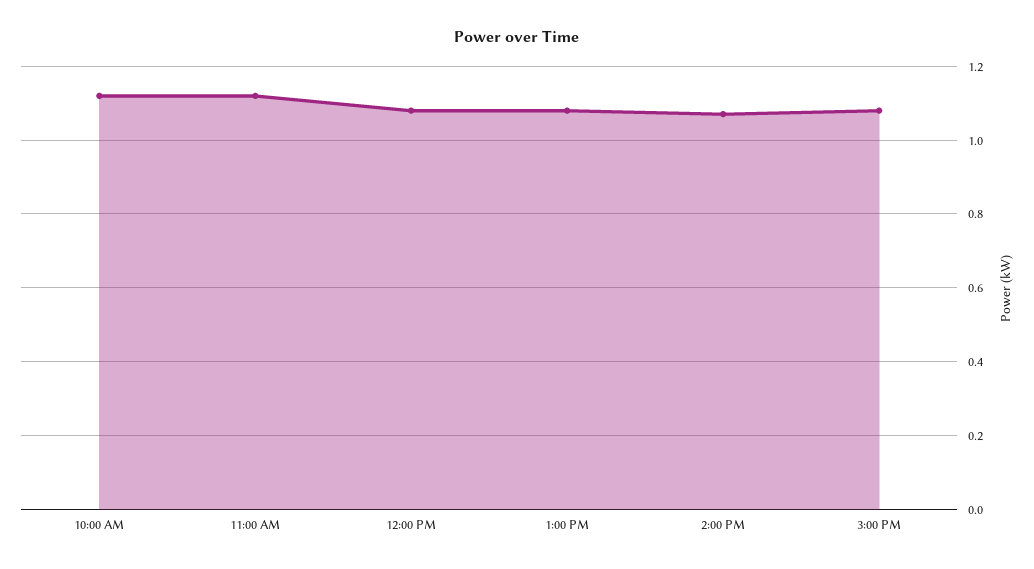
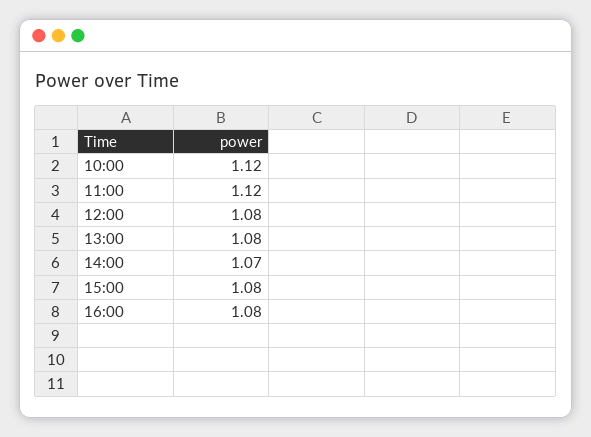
16:00: none -> 1.08

